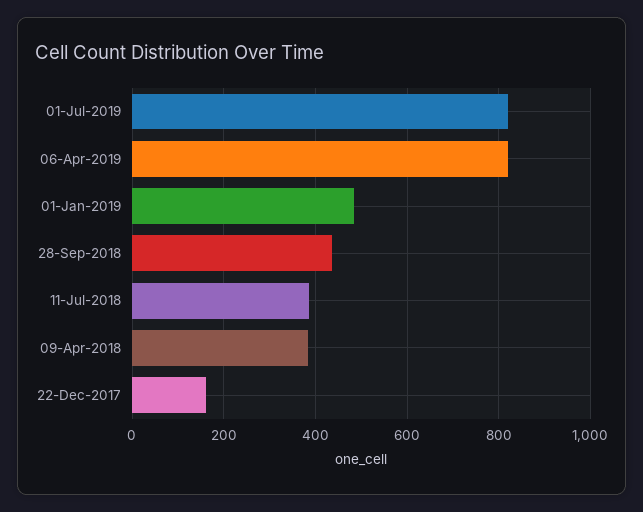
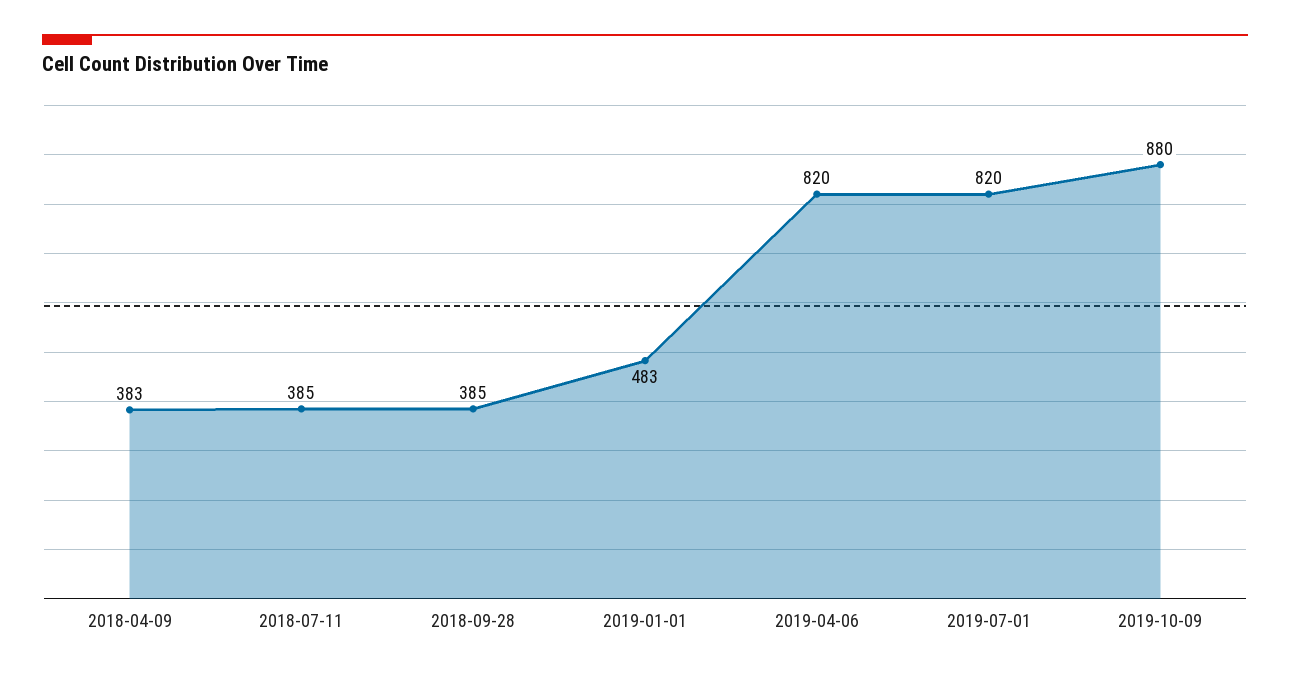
28-Sep-2018: 440 -> 385
22-Dec-2017: 160 -> none
2019-10-09: none -> 880

